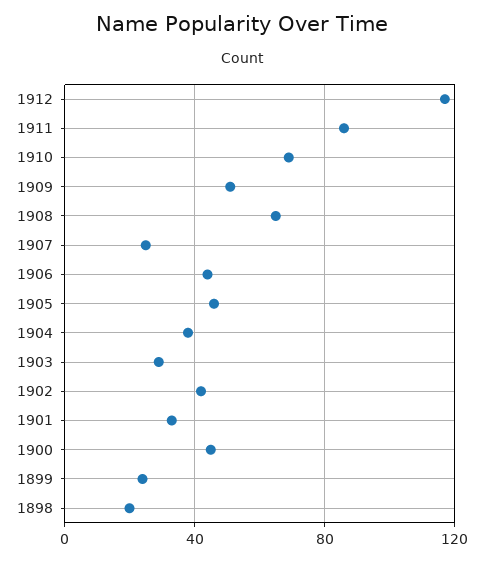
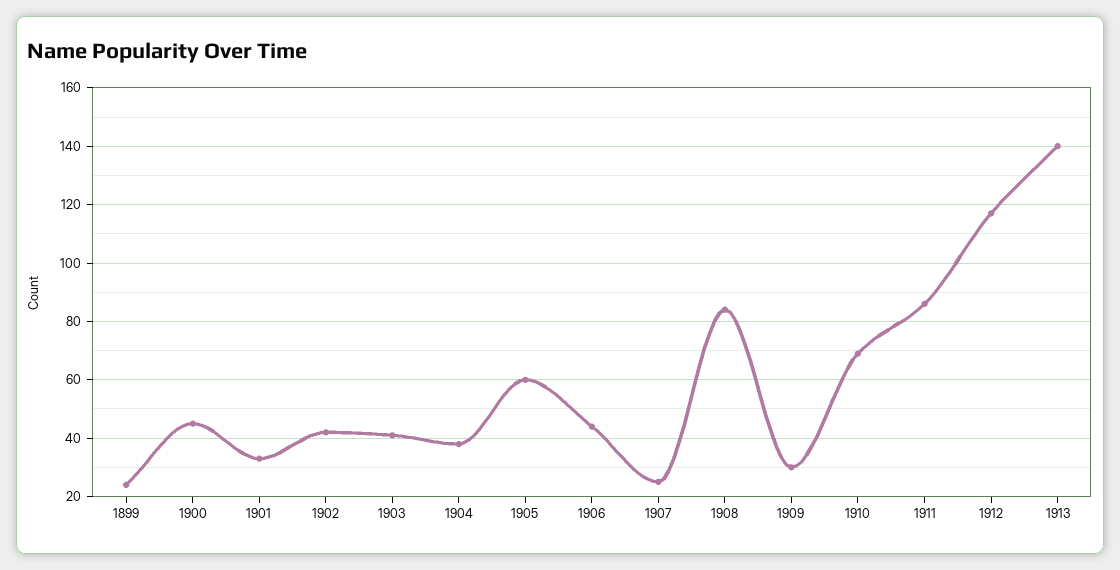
1909: 50 -> 30
1908: 65 -> 85
1905: 45 -> 60
1903: 30 -> 40
1898: 20 -> none
1913: none -> 140

